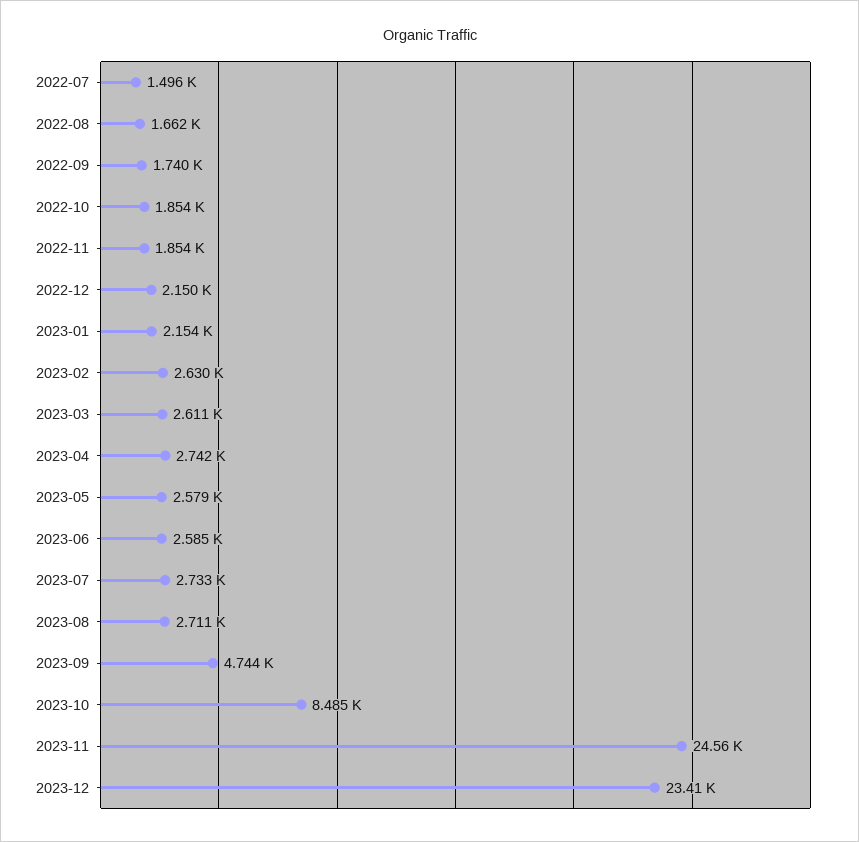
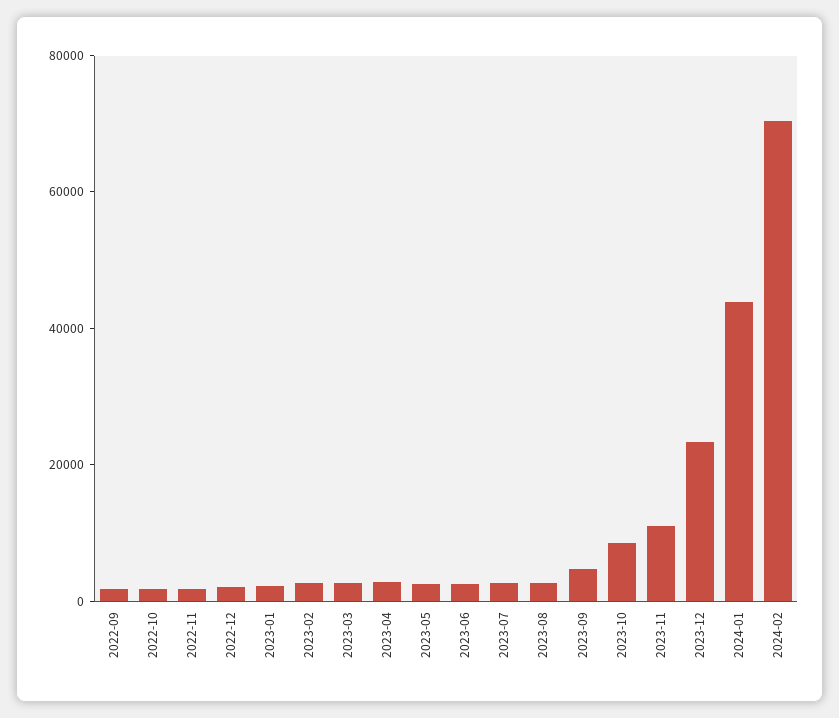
2022-07: 1496 -> none
2022-08: 1662 -> none
2023-11: 24560 -> 10000
2024-01: none -> 45000
2024-02: none -> 70000

